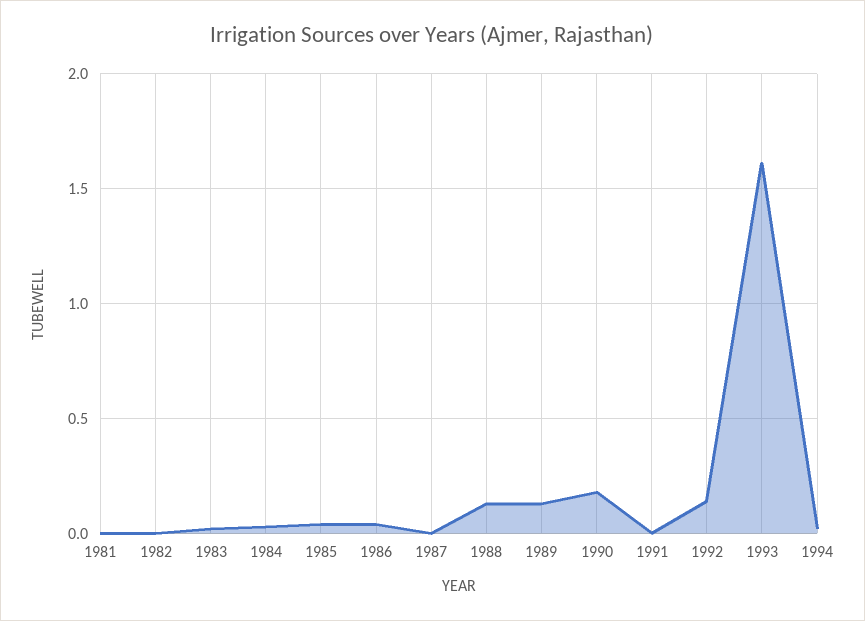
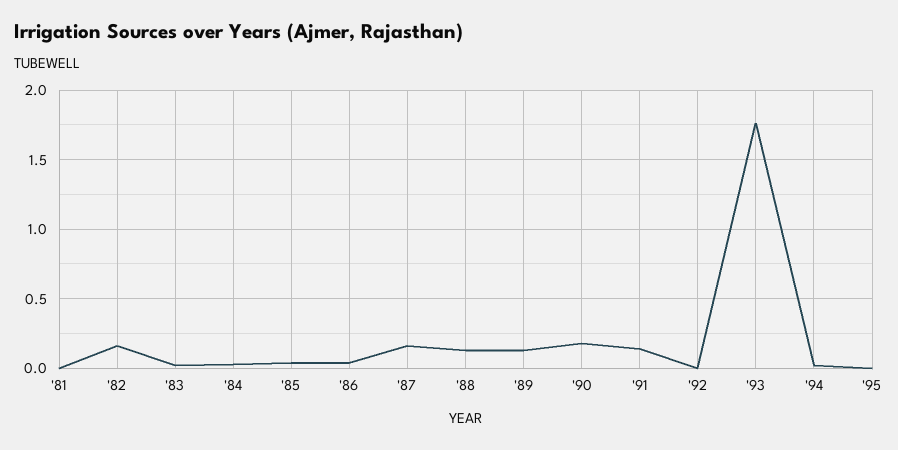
1982: 0 -> 0.15
1987: 0 -> 0.15
1991: 0 -> 0.15
1992: 0.15 -> 0
1993: 1.6 -> 1.75
'95: none -> 0

